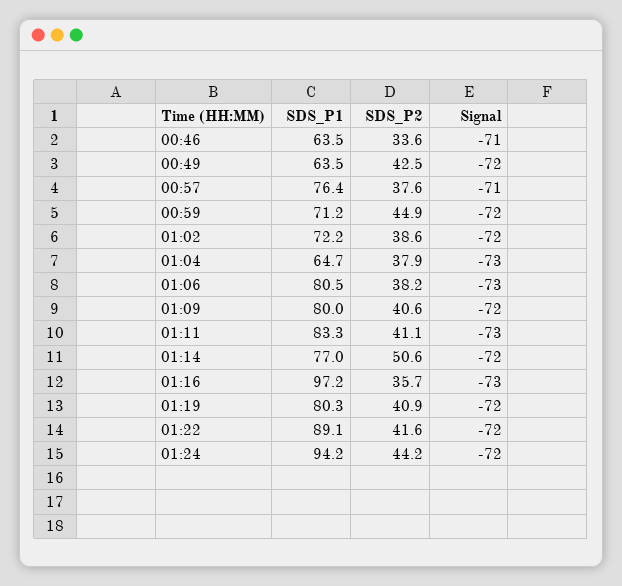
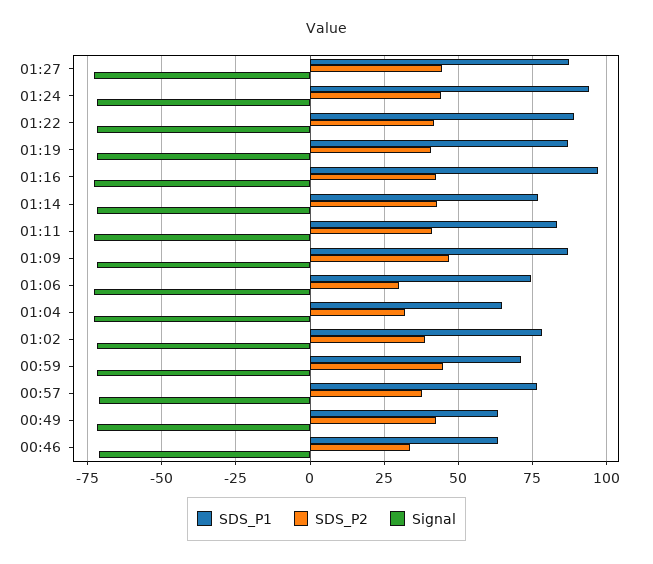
SDS_P1, 01:02: 72.2 -> 77.5
SDS_P2, 01:04: 37.9 -> 32.5
SDS_P1, 01:06: 80.5 -> 75
SDS_P2, 01:06: 38.2 -> 30
SDS_P1, 01:09: 80 -> 87.5
SDS_P2, 01:09: 40.6 -> 47.5
SDS_P2, 01:14: 50.6 -> 42.5
SDS_P2, 01:16: 35.7 -> 42.5
SDS_P1, 01:19: 80.3 -> 87.5
SDS_P1, 01:27: none -> 87.5
SDS_P2, 01:27: none -> 45
Signal, 01:27: none -> -72.5

